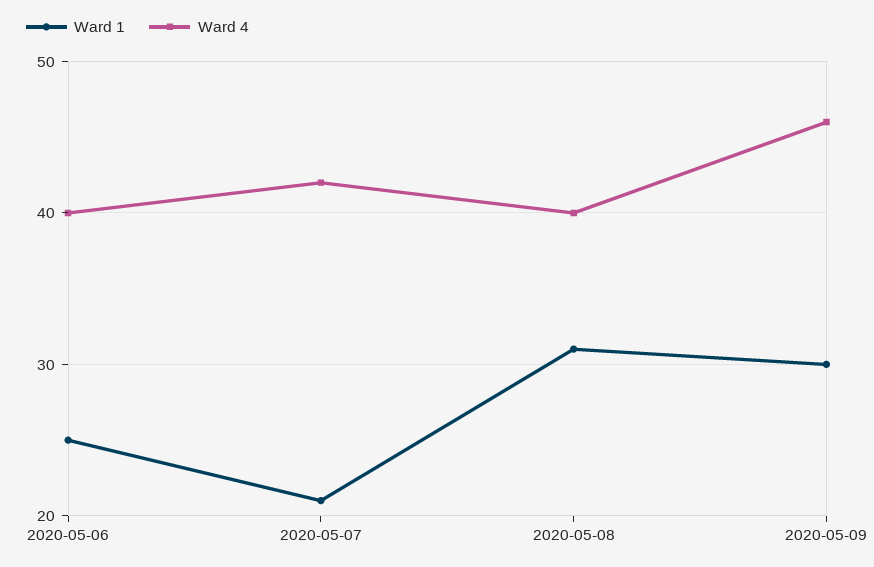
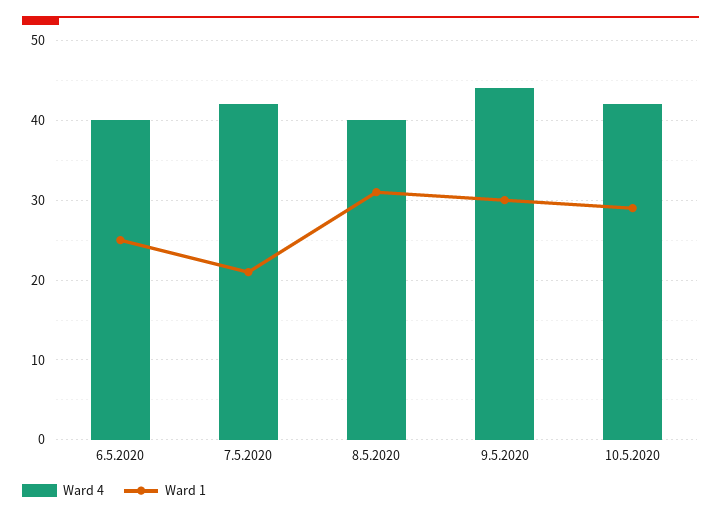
Ward 4, 2020-05-09: 46 -> 44
Ward 4, 10.5.2020: none -> 42
Ward 1, 10.5.2020: none -> 29

